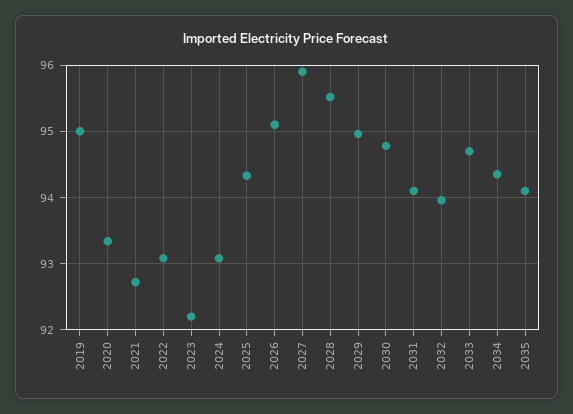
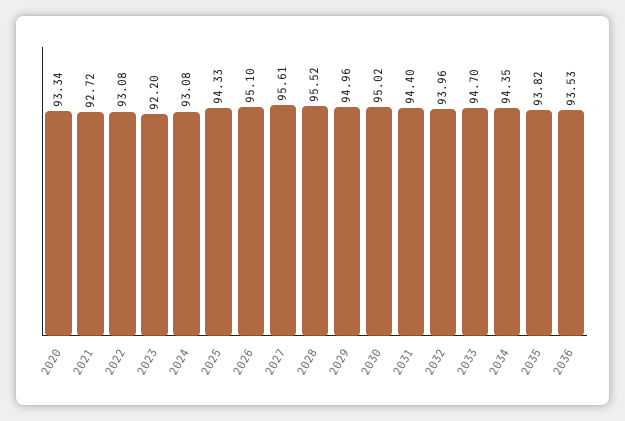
2019: 95 -> none
2027: 95.9 -> 95.61
2030: 94.8 -> 95.02
2031: 94.1 -> 94.4
2035: 94.1 -> 93.82
2036: none -> 93.53

